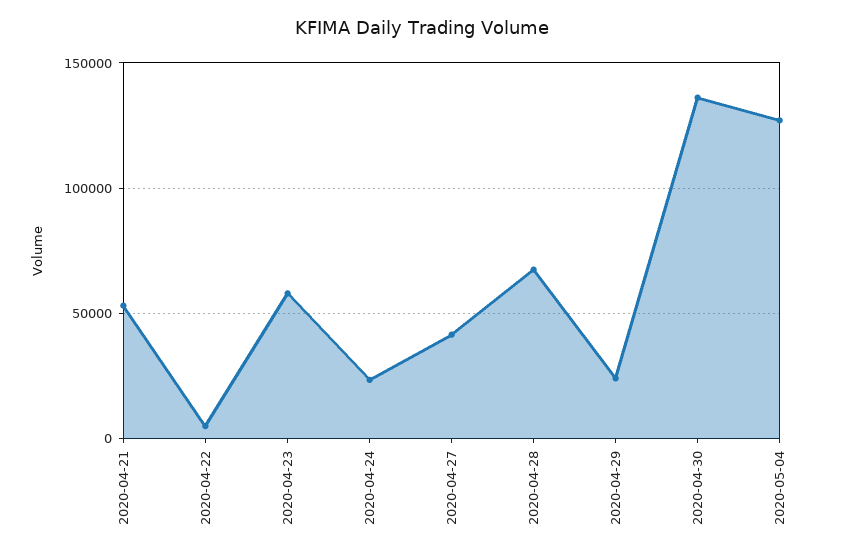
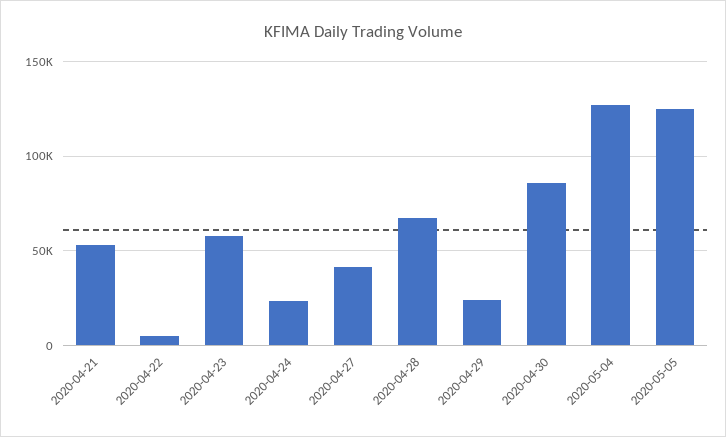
2020-04-30: 135000 -> 85000
2020-05-05: none -> 125000

